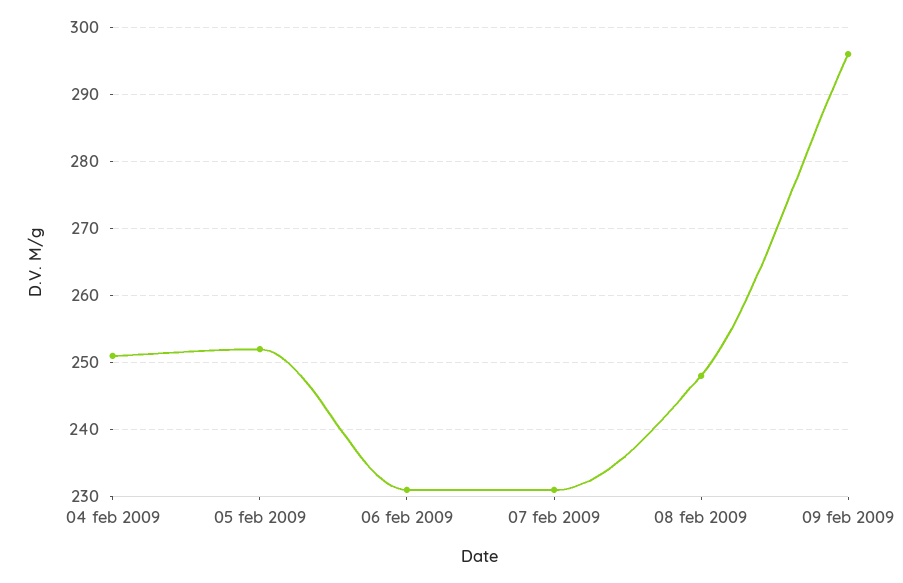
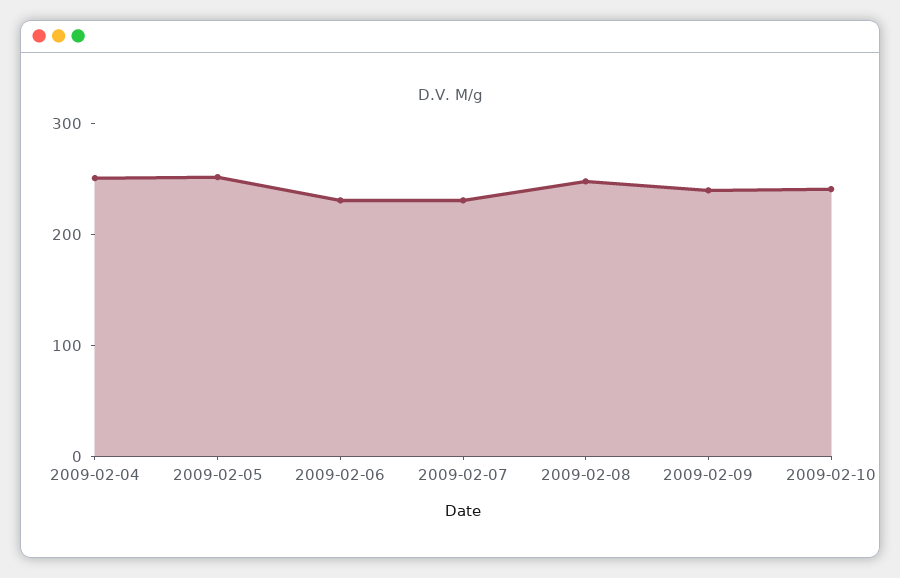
09 feb 2009: 296 -> 240
2009-02-10: none -> 240

